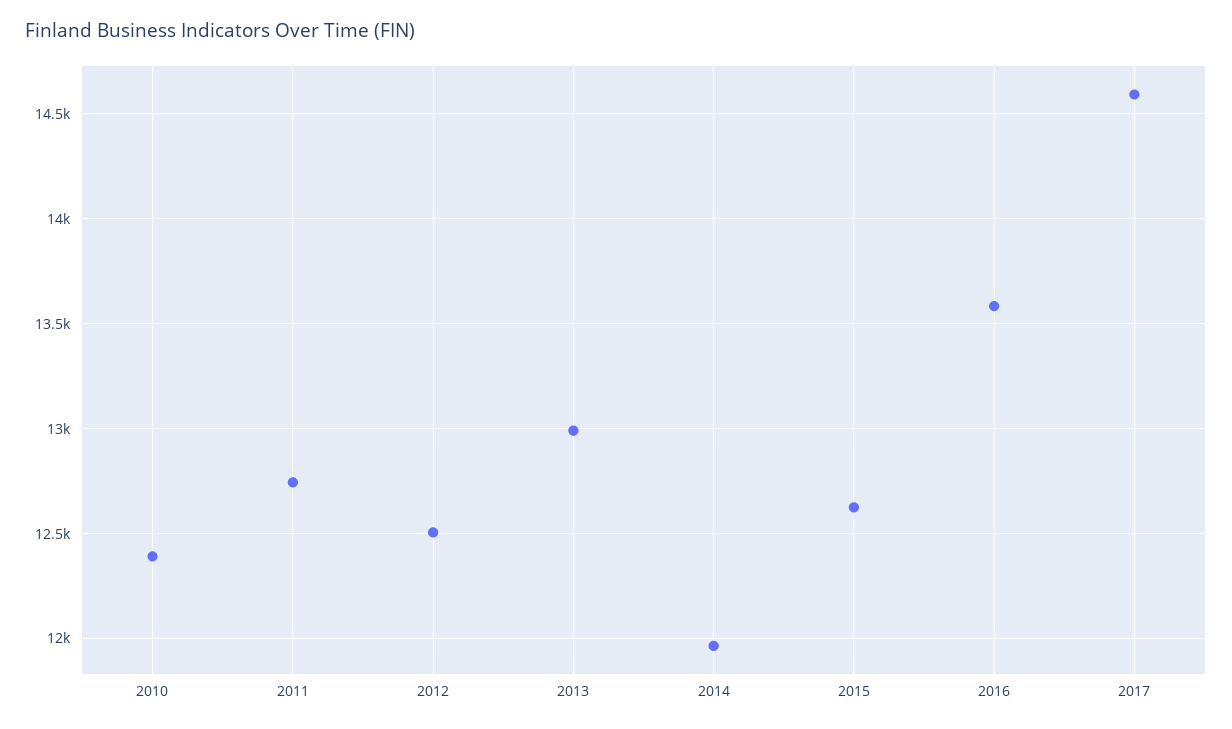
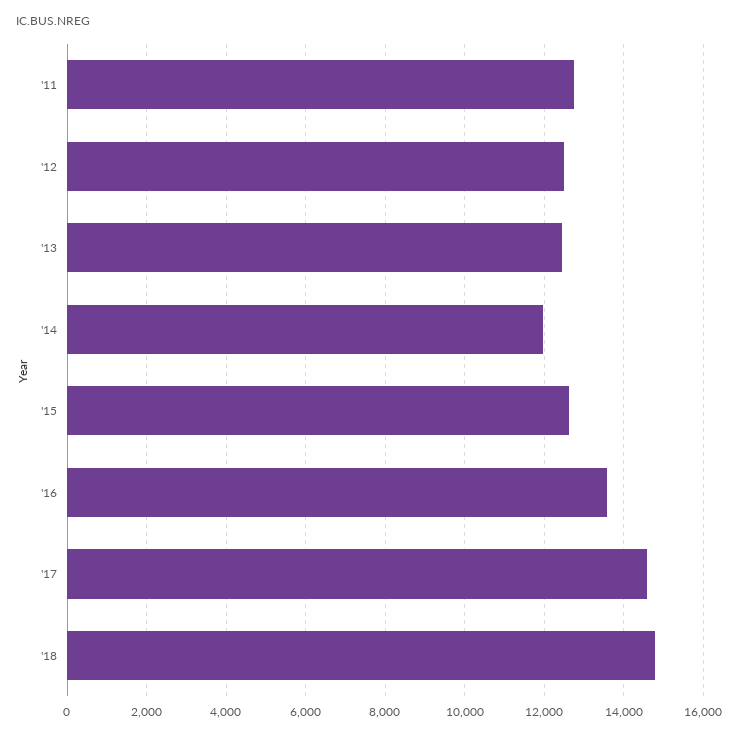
2010: 12400 -> none
2013: 13000 -> 12400
'18: none -> 14800

